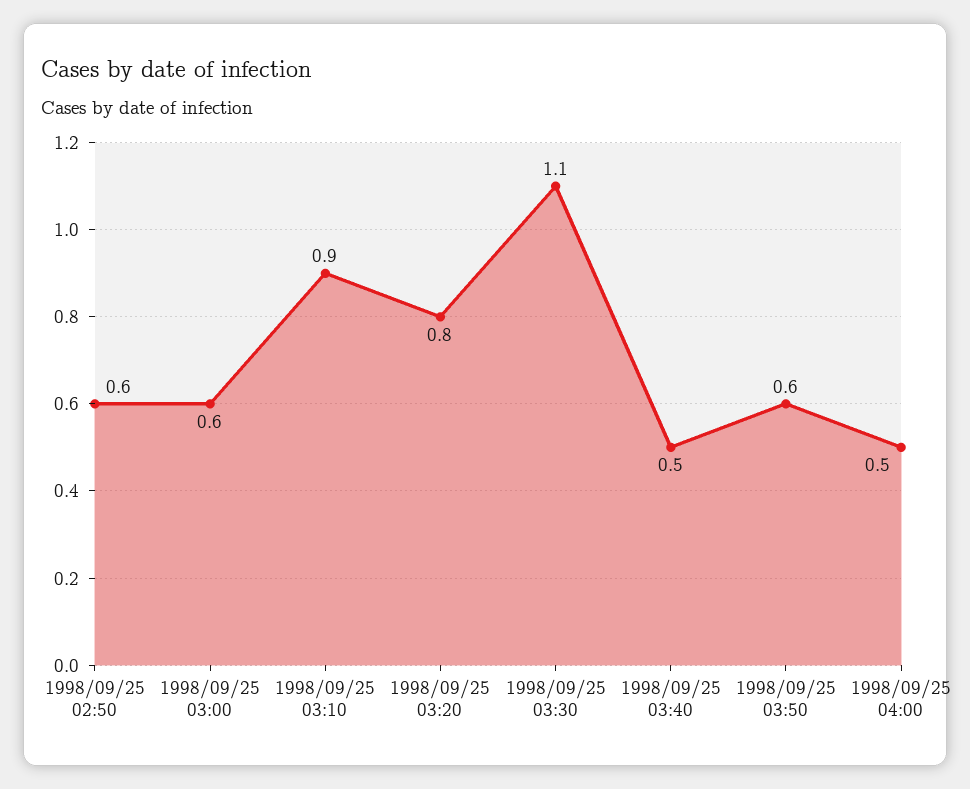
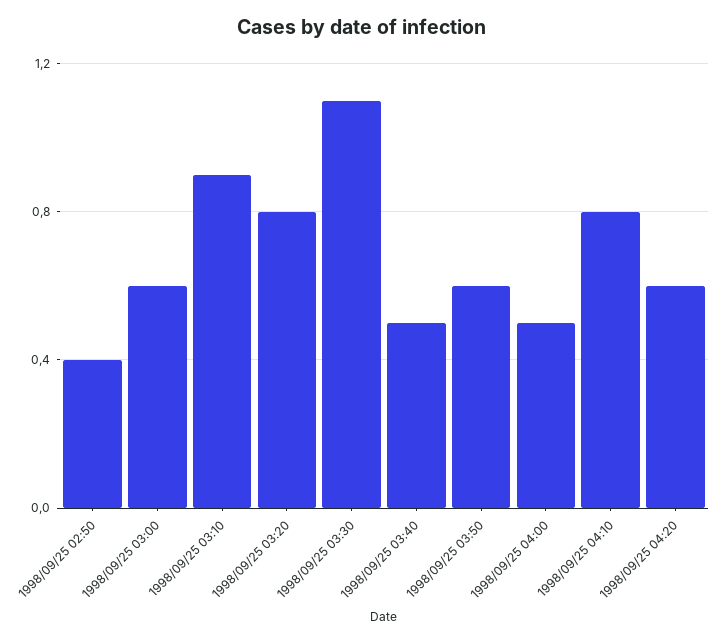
1998/09/25 02:50: 0.6 -> 0.4
1998/09/25 04:10: none -> 0.8
1998/09/25 04:20: none -> 0.6

